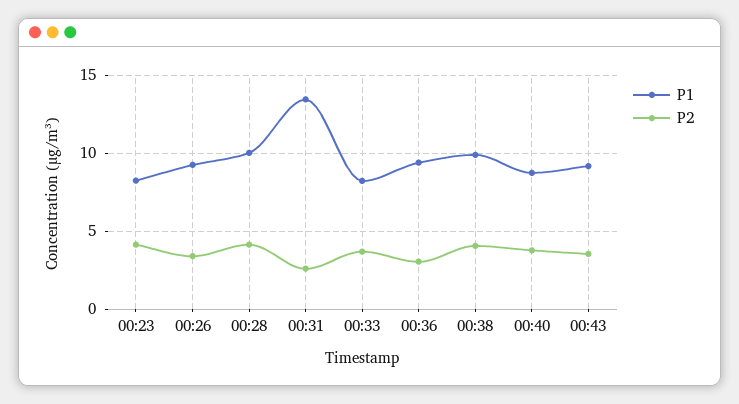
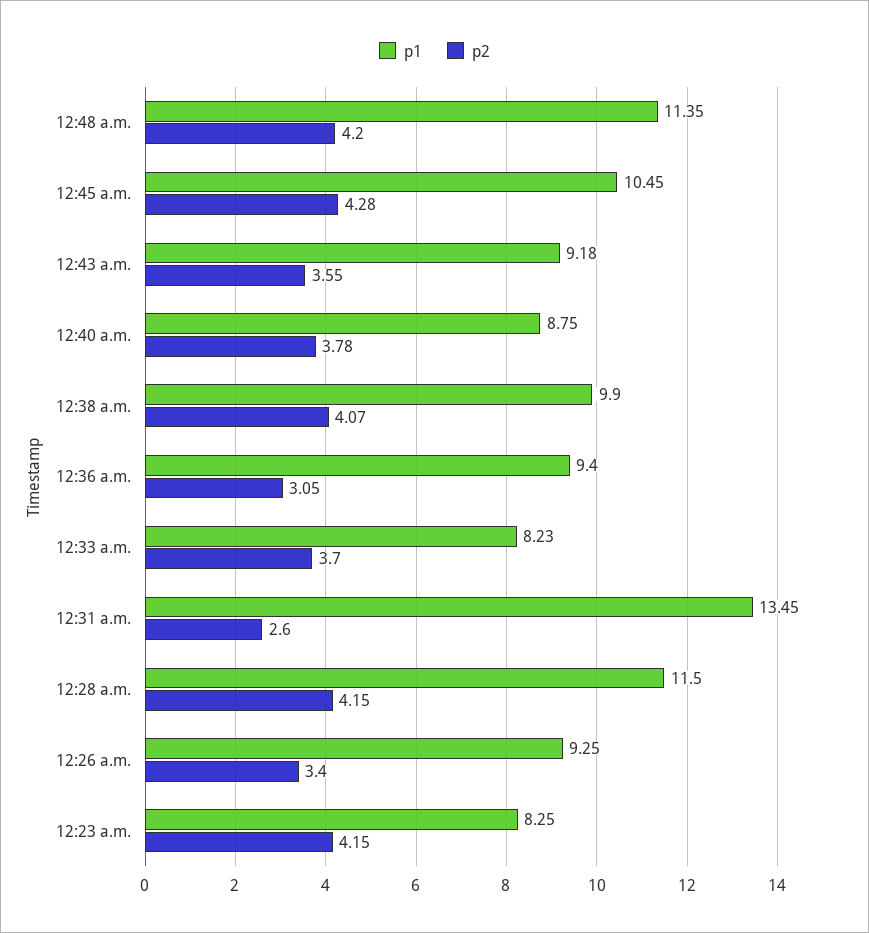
P1, 00:28: 10 -> 11.5
P1, 12:48 a.m.: none -> 11.35
P2, 12:48 a.m.: none -> 4.2
P1, 12:45 a.m.: none -> 10.45
P2, 12:45 a.m.: none -> 4.28

